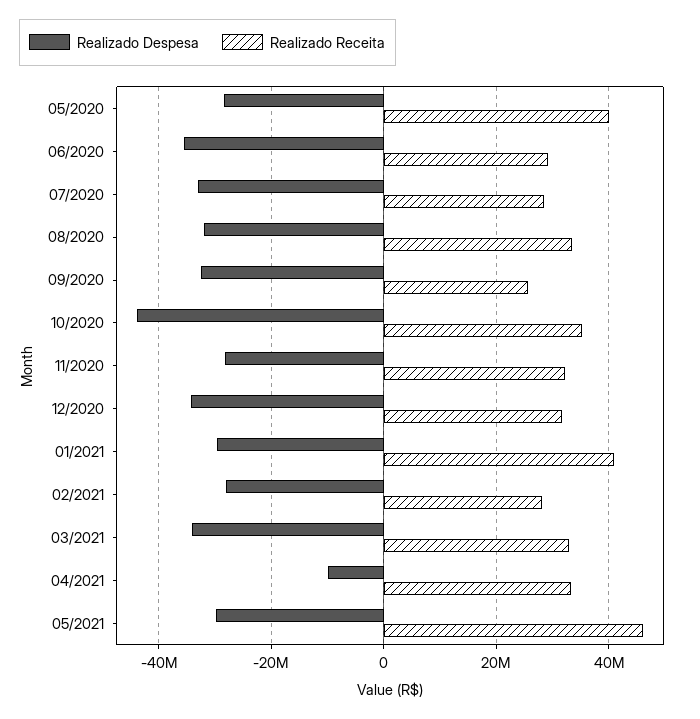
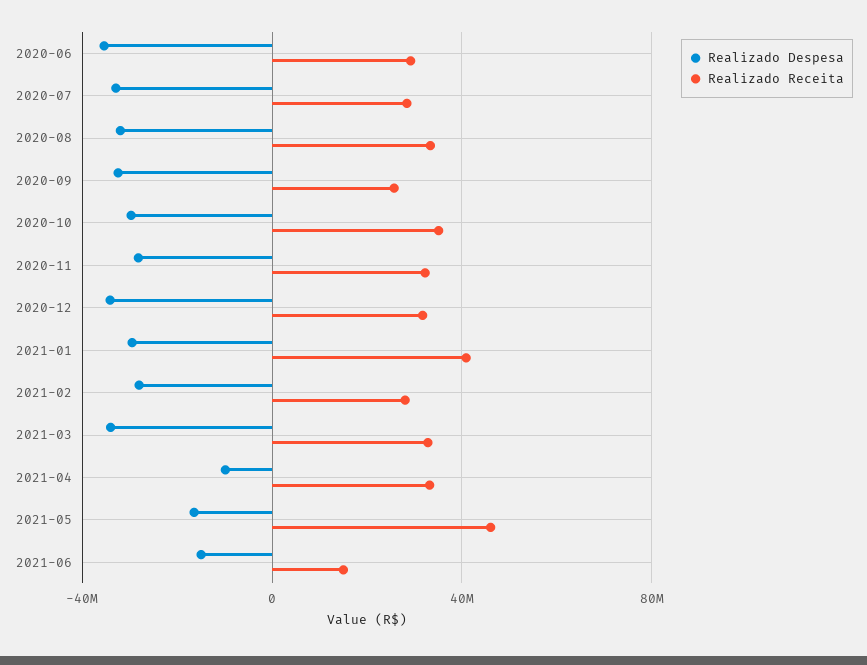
Realizado Despesa, 05/2020: -28000000 -> none
Realizado Receita, 05/2020: 40000000 -> none
Realizado Despesa, 10/2020: -44000000 -> -30000000
Realizado Despesa, 05/2021: -30000000 -> -15000000
Realizado Despesa, 2021-06: none -> -15000000
Realizado Receita, 2021-06: none -> 15000000

